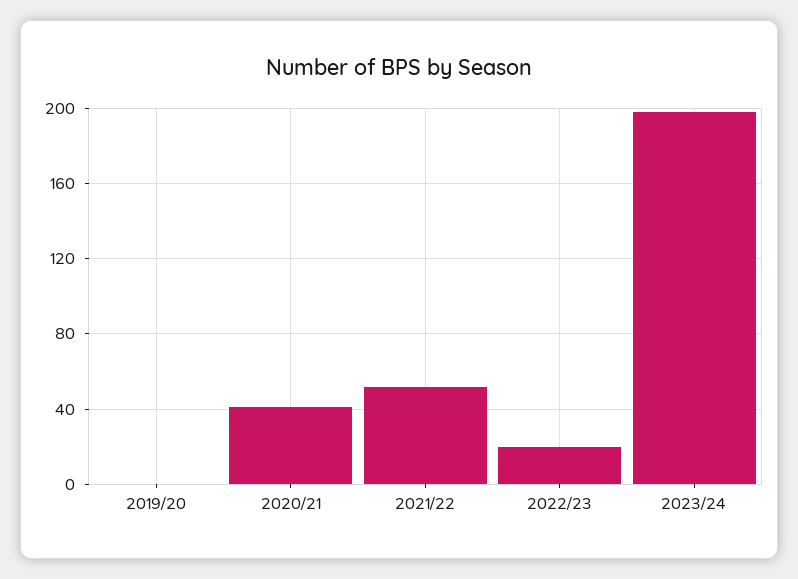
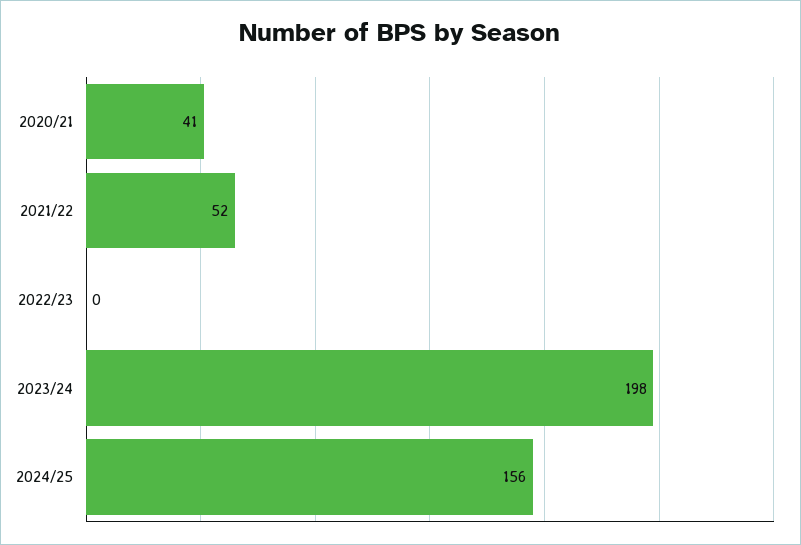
2019/20: 0 -> none
2022/23: 20 -> 0
2024/25: none -> 156

